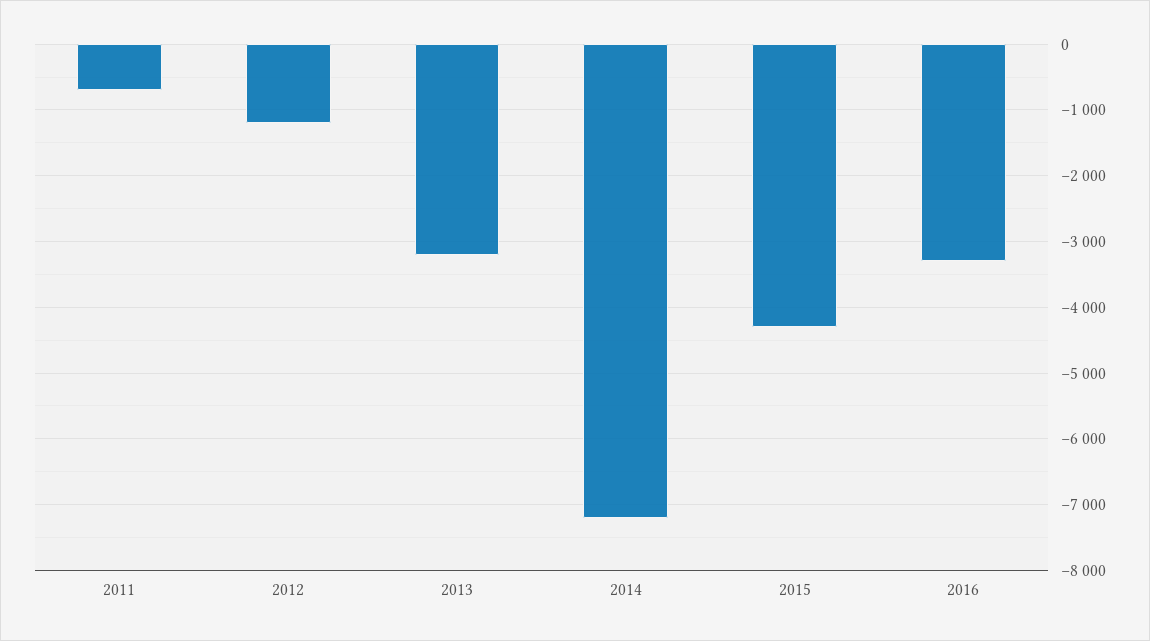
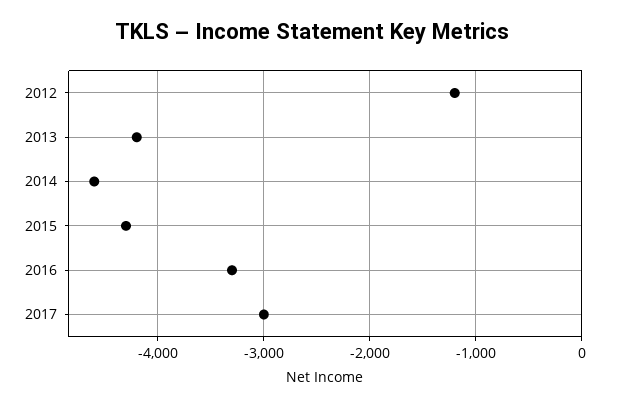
2011: -700 -> none
2013: -3200 -> -4200
2014: -7200 -> -4600
2017: none -> -3000

